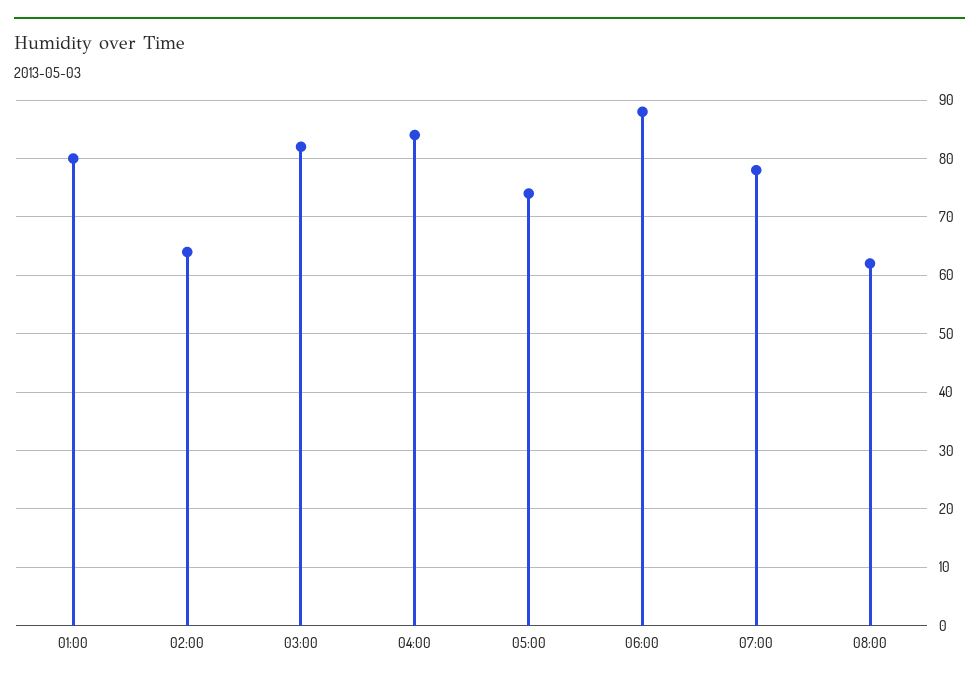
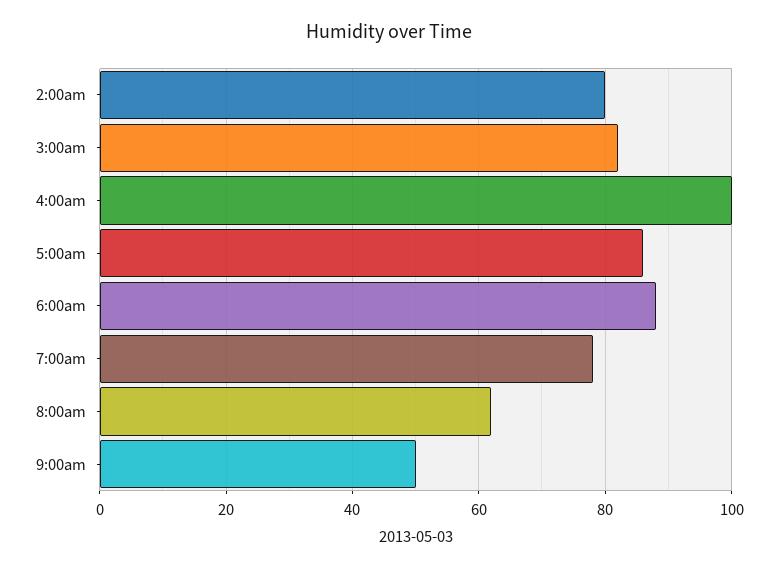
01:00: 80 -> none
02:00: 65 -> 80
04:00: 85 -> 100
05:00: 75 -> 85
9:00am: none -> 50

